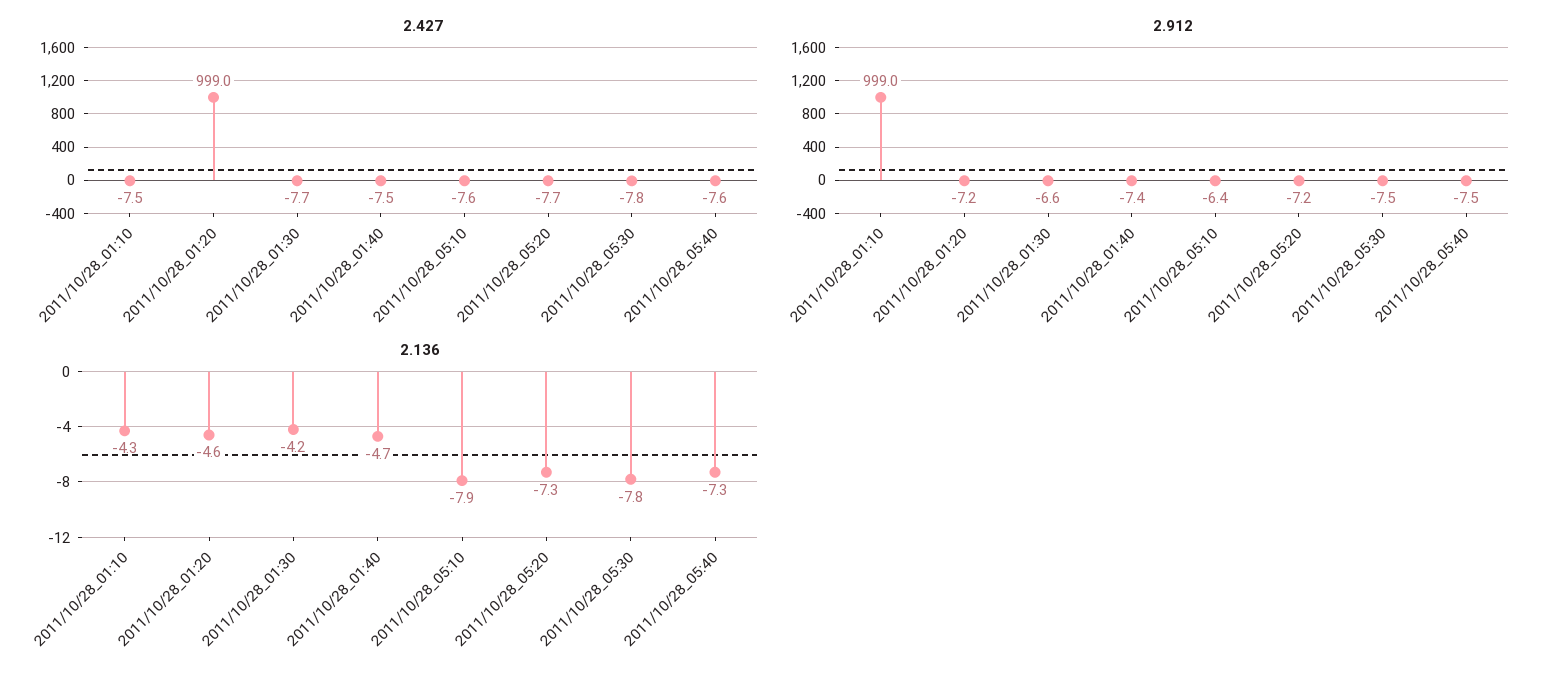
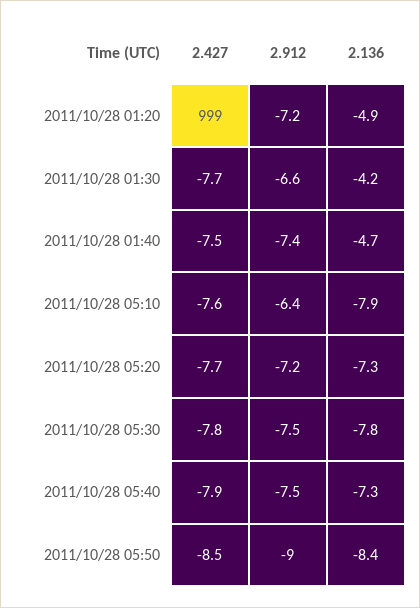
2.427, 2011/10/28_01:10: -7.5 -> none
2.427, 2011/10/28_05:40: -7.6 -> -7.9
2.912, 2011/10/28_01:10: 999 -> none
2.136, 2011/10/28_01:10: -4.3 -> none
2.136, 2011/10/28_01:20: -4.6 -> -4.9
2.427, 2011/10/28 05:50: none -> -8.5
2.912, 2011/10/28 05:50: none -> -9
2.136, 2011/10/28 05:50: none -> -8.4

